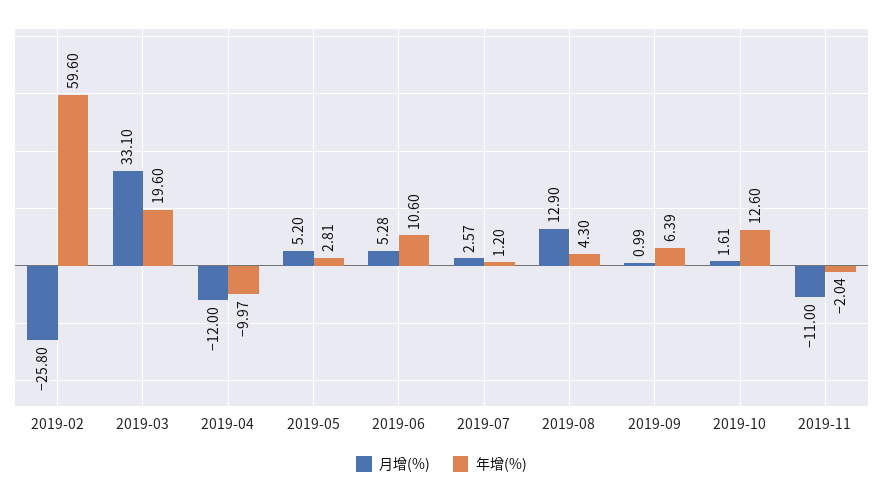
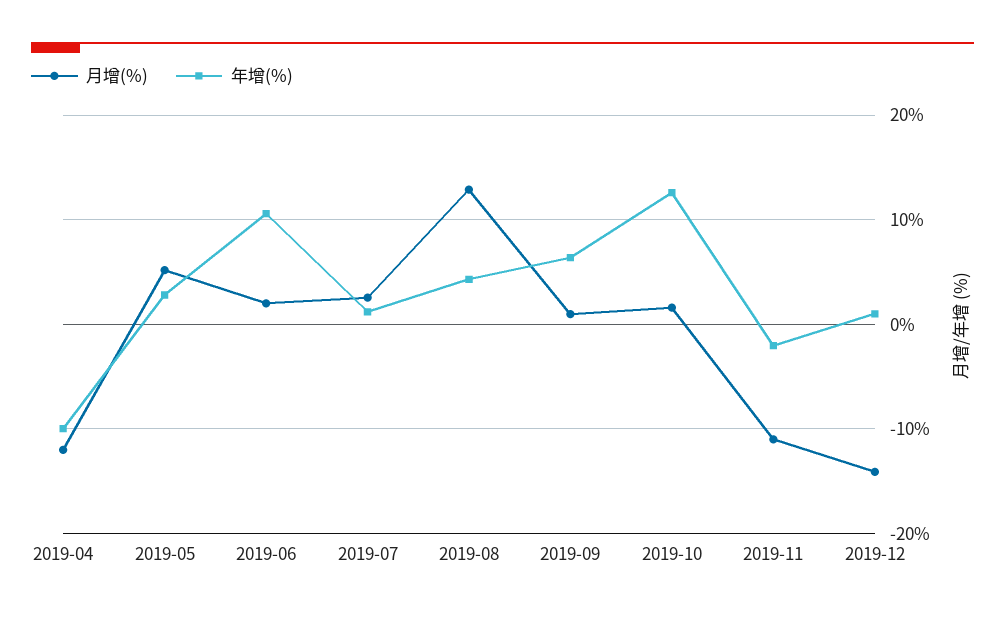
月增(%), 2019-02: -25.8 -> none
年增(%), 2019-02: 59.6 -> none
月增(%), 2019-03: 33.1 -> none
年增(%), 2019-03: 19.6 -> none
月增(%), 2019-06: 5.28 -> 2
月增(%), 2019-12: none -> -14
年增(%), 2019-12: none -> 1

